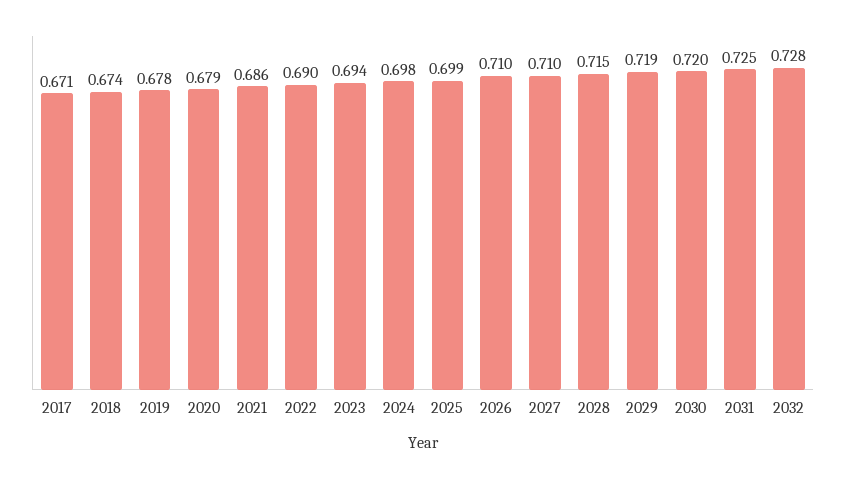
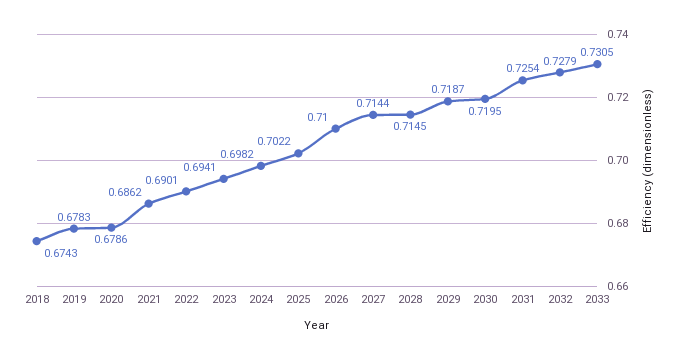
2017: 0.671 -> none
2025: 0.699 -> 0.7022
2027: 0.71 -> 0.7144
2033: none -> 0.7305

